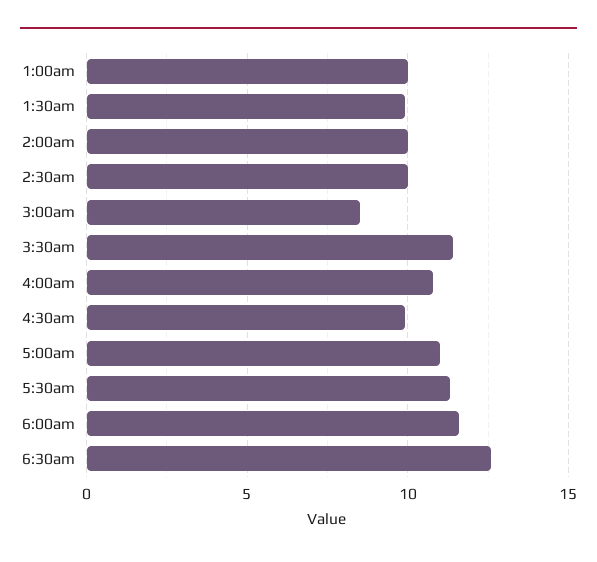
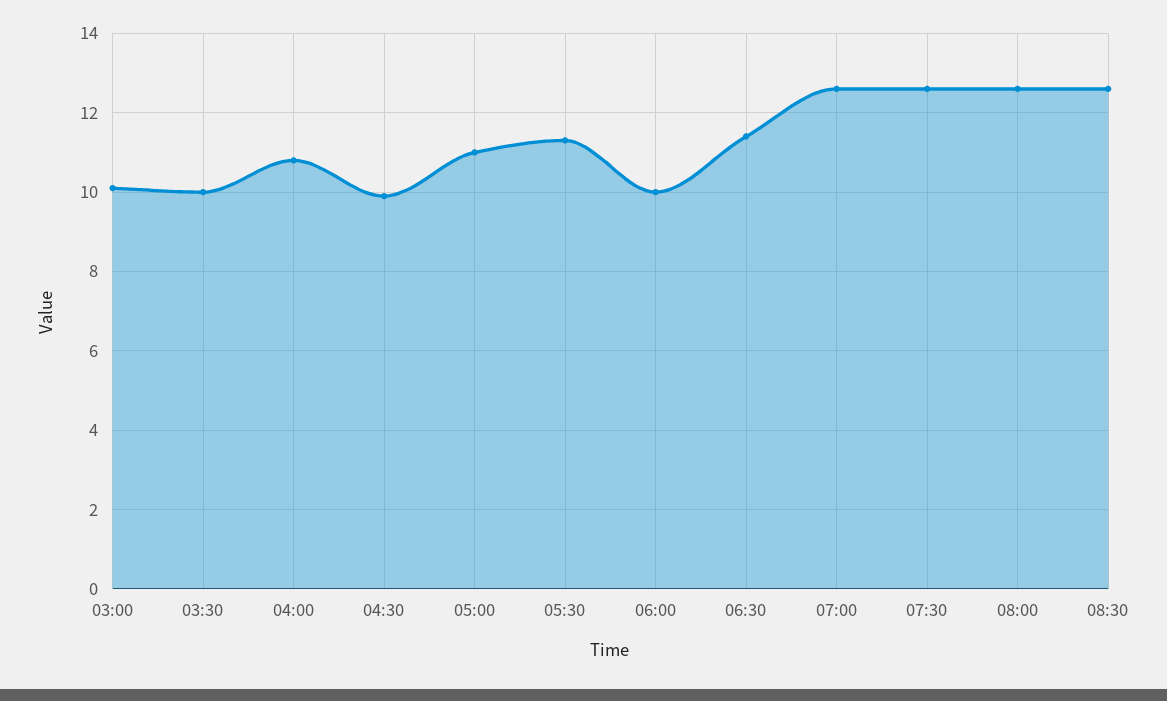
1:00am: 10 -> none
1:30am: 10 -> none
2:00am: 10 -> none
2:30am: 10 -> none
3:00am: 8.5 -> 10
3:30am: 11.5 -> 10
6:00am: 11.5 -> 10
6:30am: 12.5 -> 11.5
07:00: none -> 12.5
07:30: none -> 12.5
08:00: none -> 12.5
08:30: none -> 12.5

